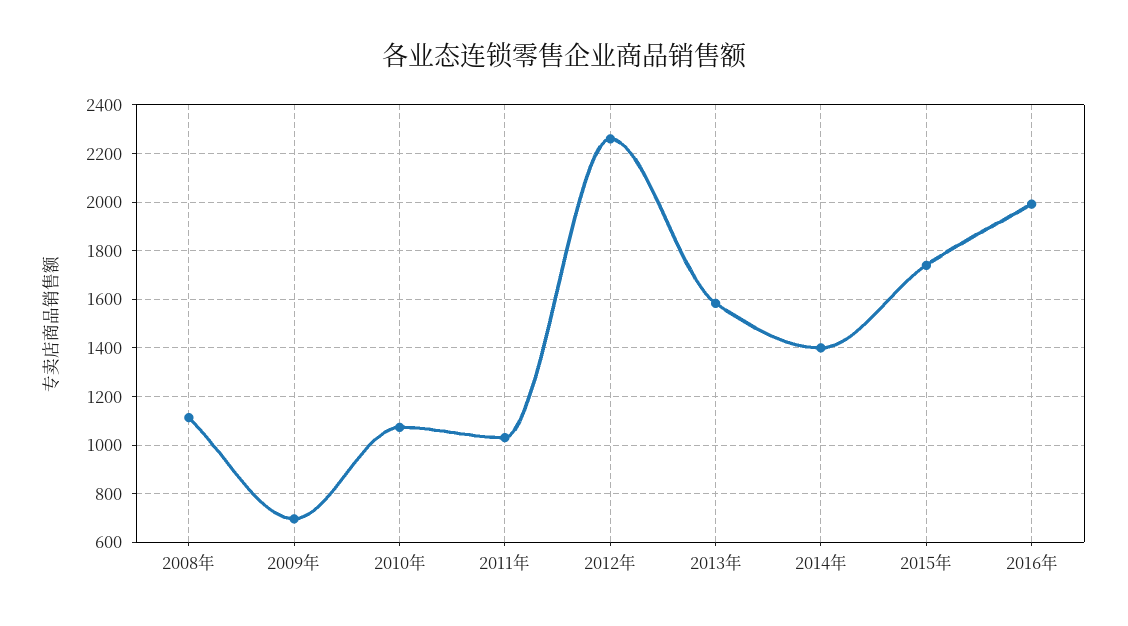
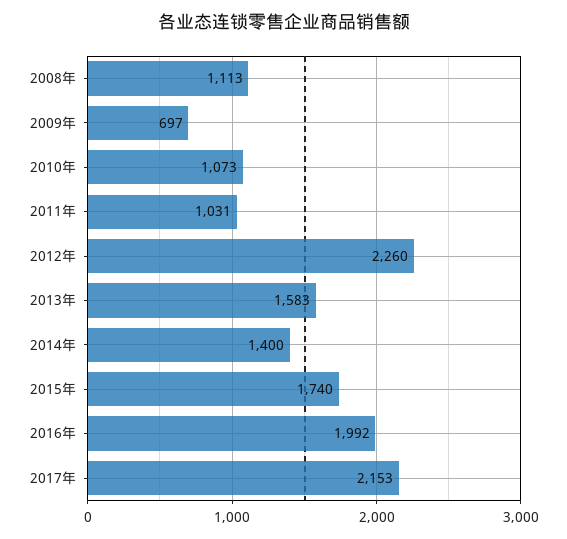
2017年: none -> 2153

